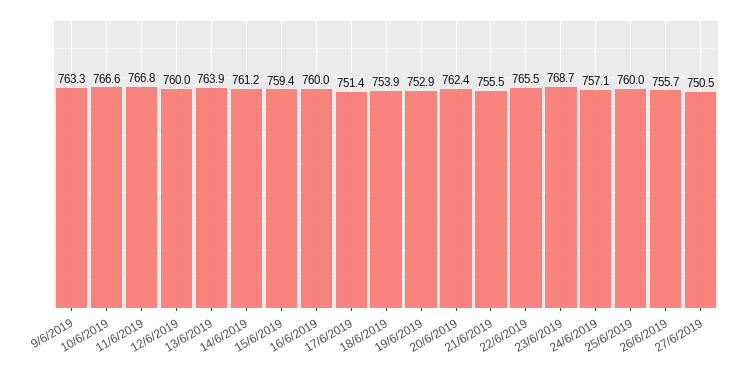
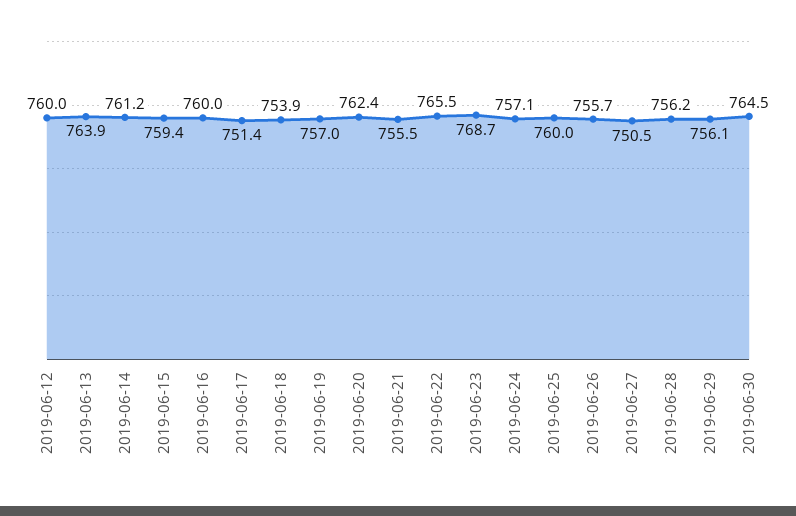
9/6/2019: 763.3 -> none
10/6/2019: 766.6 -> none
11/6/2019: 766.8 -> none
19/6/2019: 752.9 -> 757
2019-06-28: none -> 756.2
2019-06-29: none -> 756.1
2019-06-30: none -> 764.5

